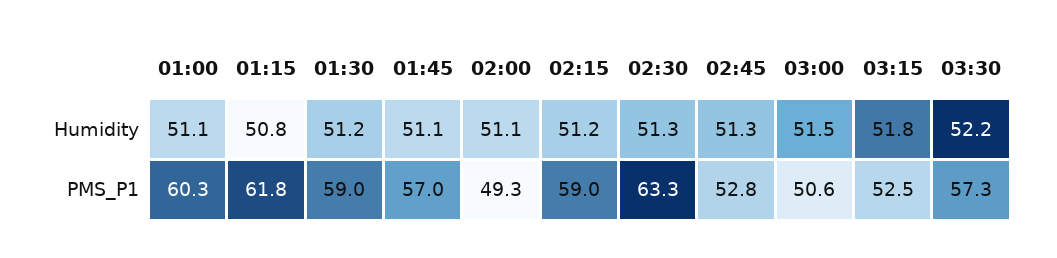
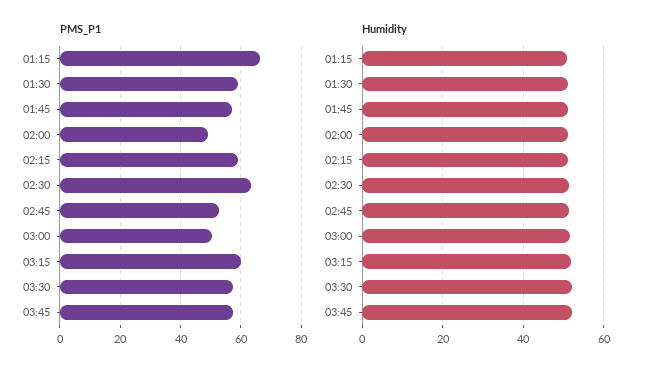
Humidity, 01:00: 51.1 -> none
PMS_P1, 01:00: 60.3 -> none
PMS_P1, 01:15: 61.8 -> 66
PMS_P1, 03:15: 52.5 -> 60
PMS_P1, 03:45: none -> 58
Humidity, 03:45: none -> 52

